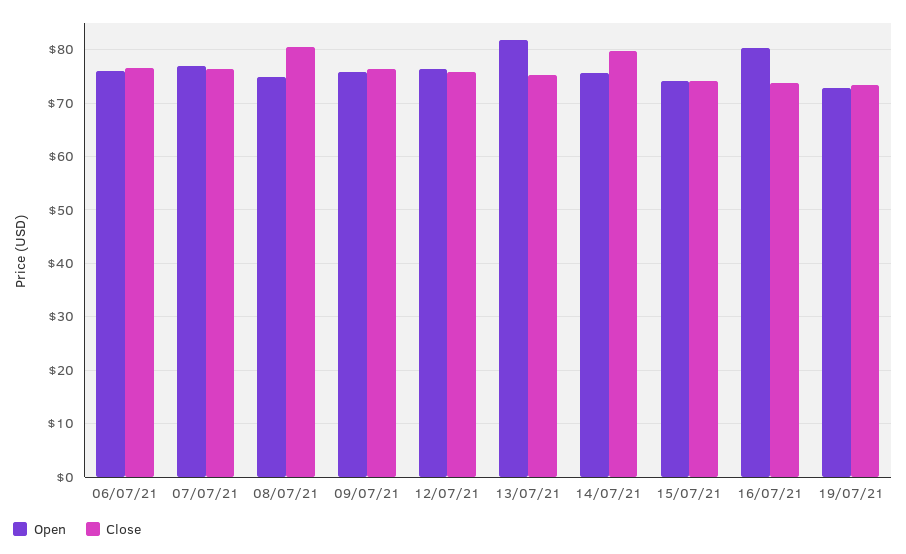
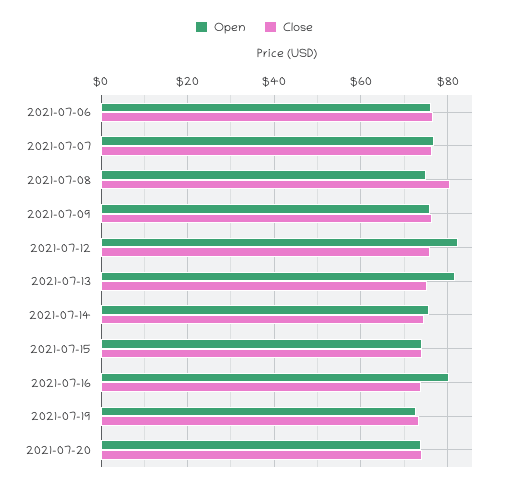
Open, 12/07/21: 76 -> 82
Close, 14/07/21: 80 -> 74
Open, 2021-07-20: none -> 74
Close, 2021-07-20: none -> 74

